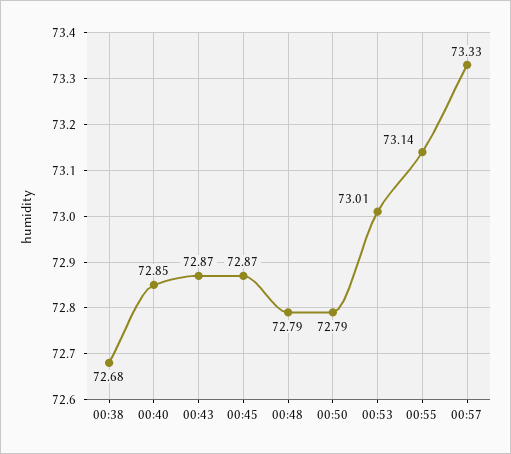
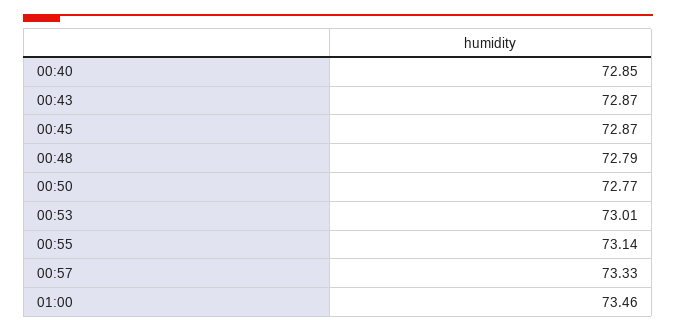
00:38: 72.68 -> none
00:50: 72.79 -> 72.77
01:00: none -> 73.46

